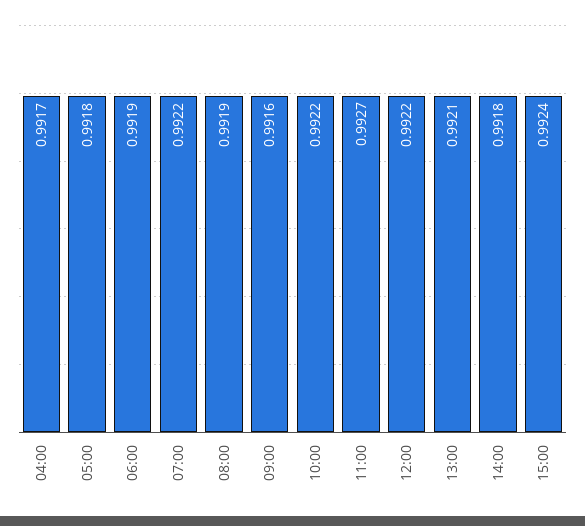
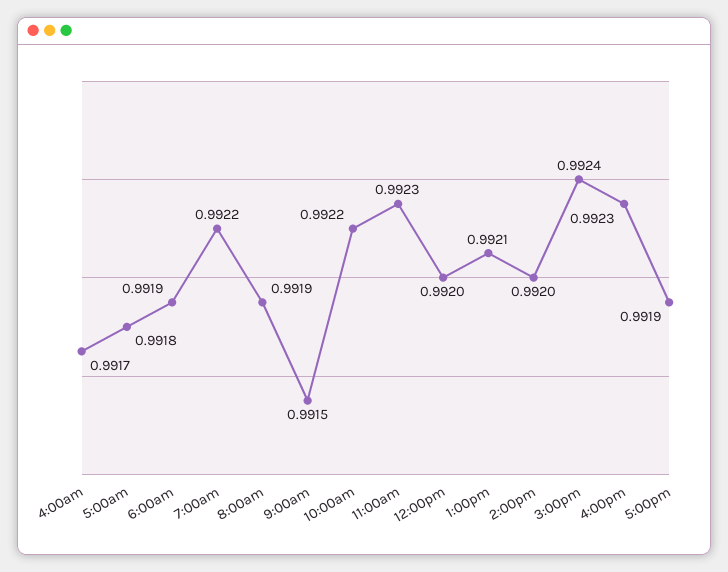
09:00: 0.9916 -> 0.9915
11:00: 0.9927 -> 0.9923
12:00: 0.9922 -> 0.992
14:00: 0.9918 -> 0.992
4:00pm: none -> 0.9923
5:00pm: none -> 0.9919

